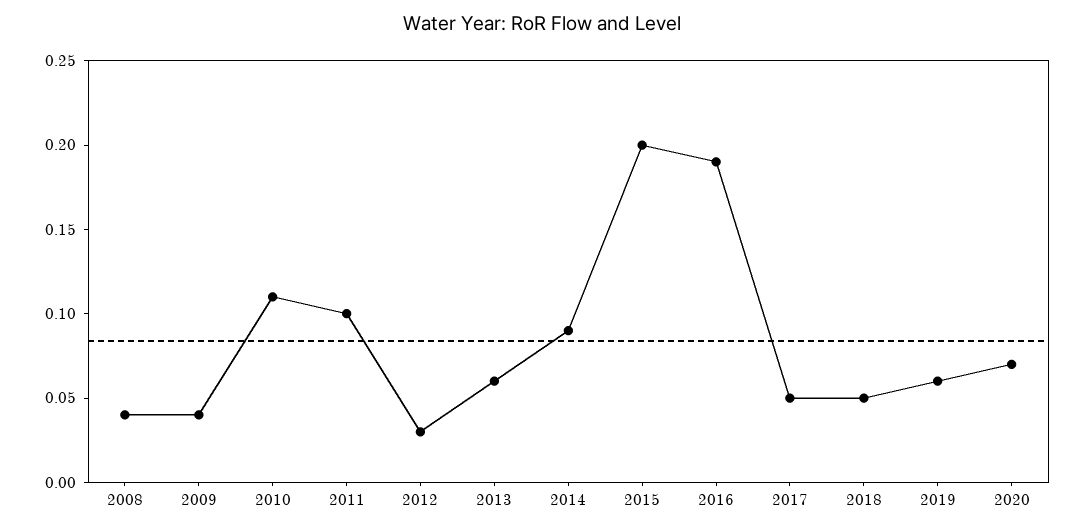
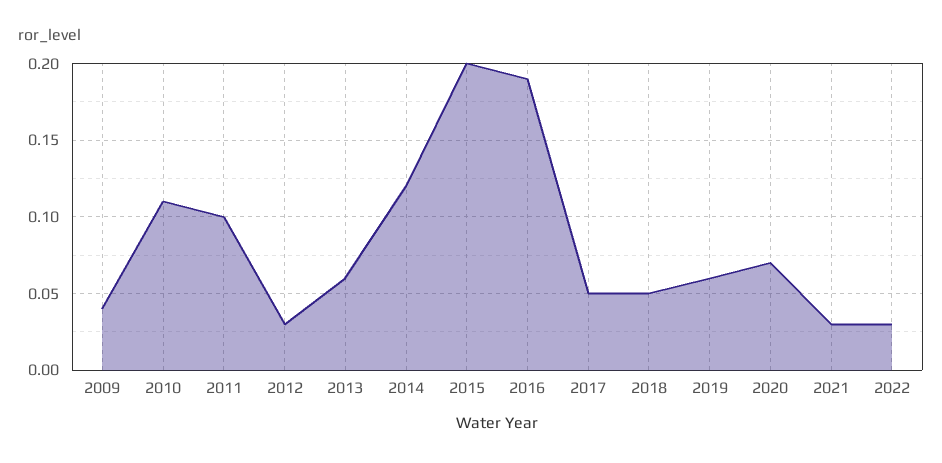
2008: 0.04 -> none
2014: 0.09 -> 0.12
2021: none -> 0.03
2022: none -> 0.03

